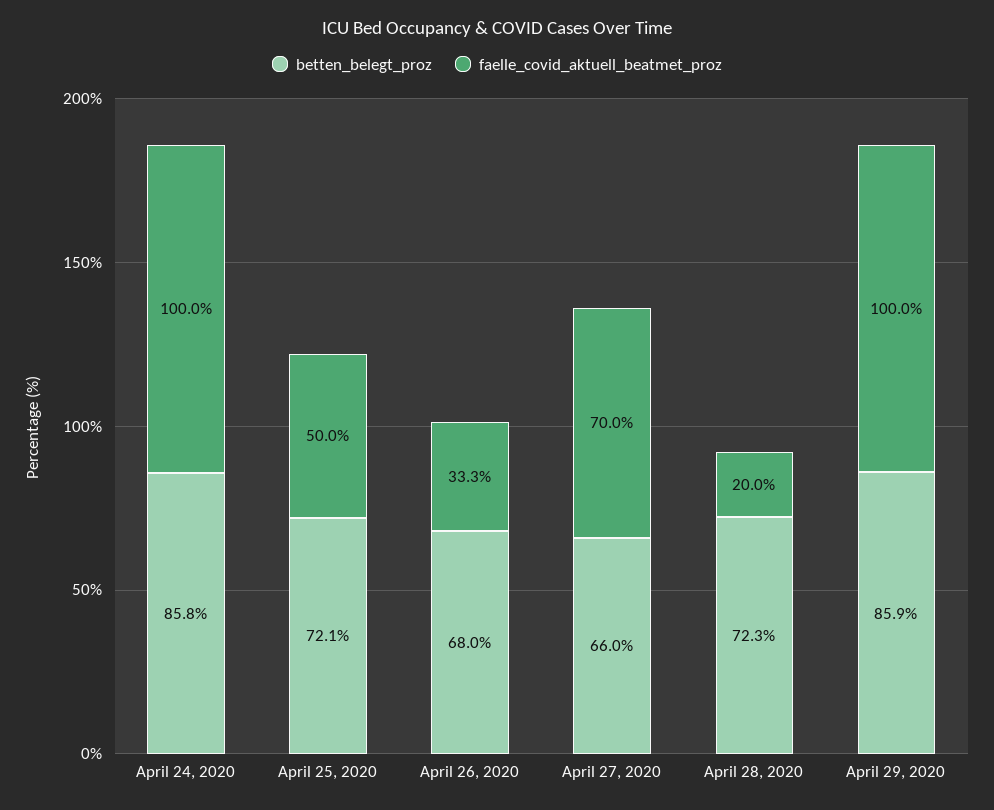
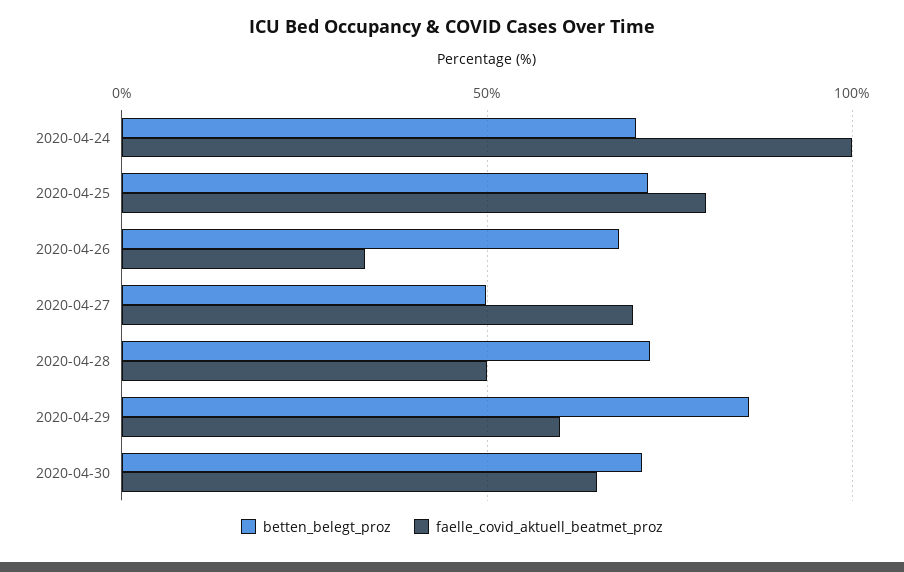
betten_belegt_proz, April 24, 2020: 85.8 -> 70
faelle_covid_aktuell_beatmet_proz, April 25, 2020: 50 -> 80
betten_belegt_proz, April 27, 2020: 66 -> 50
faelle_covid_aktuell_beatmet_proz, April 28, 2020: 20 -> 50
faelle_covid_aktuell_beatmet_proz, April 29, 2020: 100 -> 60
betten_belegt_proz, 2020-04-30: none -> 70
faelle_covid_aktuell_beatmet_proz, 2020-04-30: none -> 65

